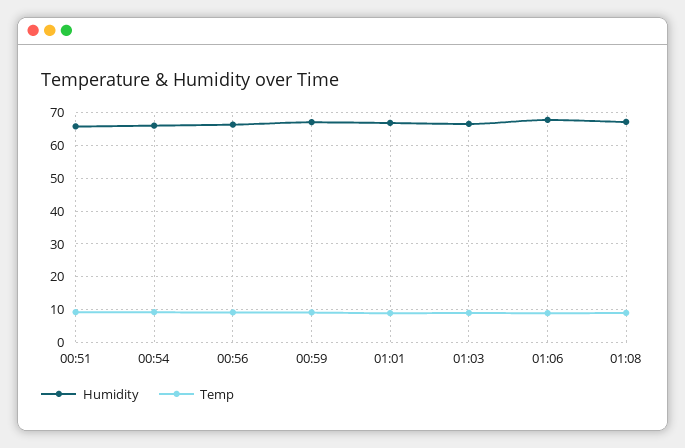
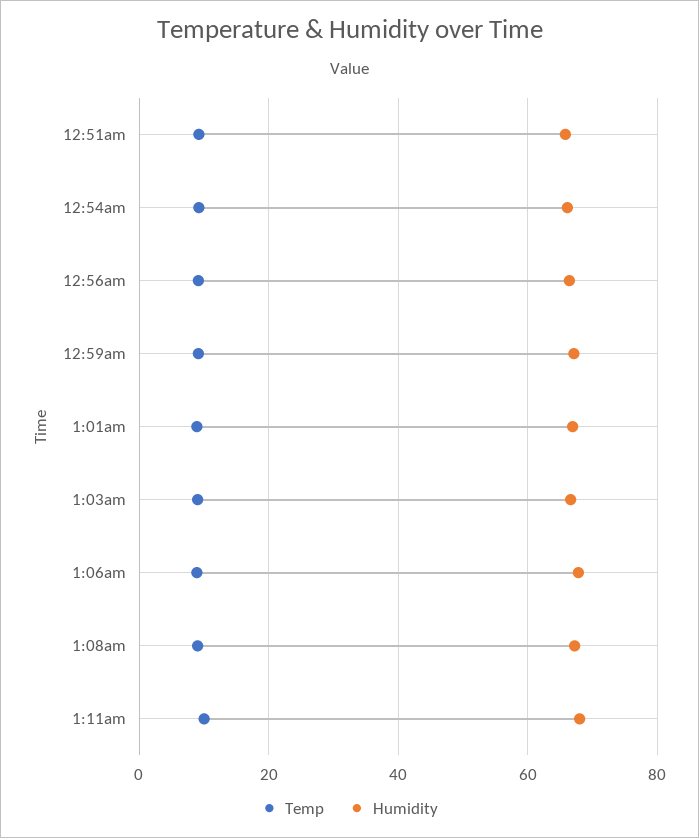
Temp, 1:11am: none -> 10
Humidity, 1:11am: none -> 68

